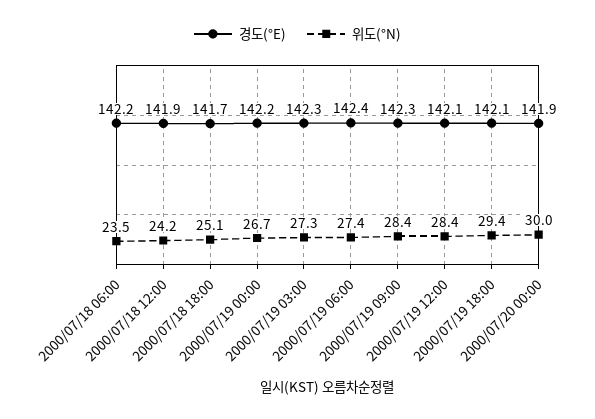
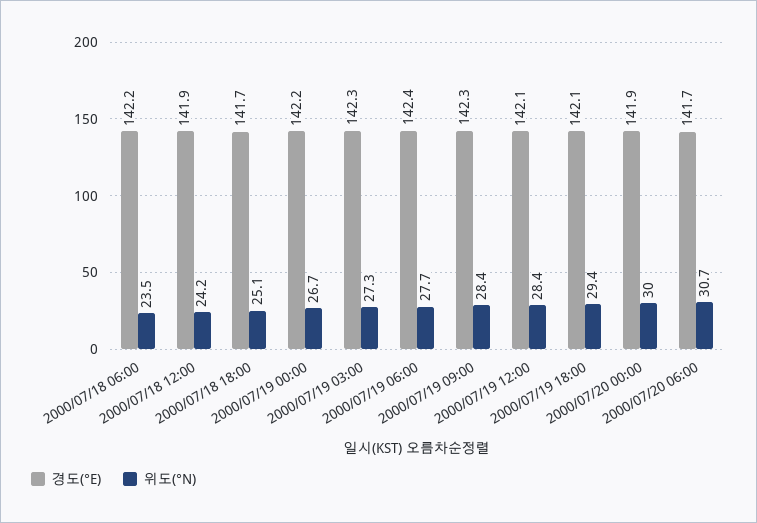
위도(°N), 2000/07/19 06:00: 27.4 -> 27.7
경도(°E), 2000/07/20 06:00: none -> 141.7
위도(°N), 2000/07/20 06:00: none -> 30.7

